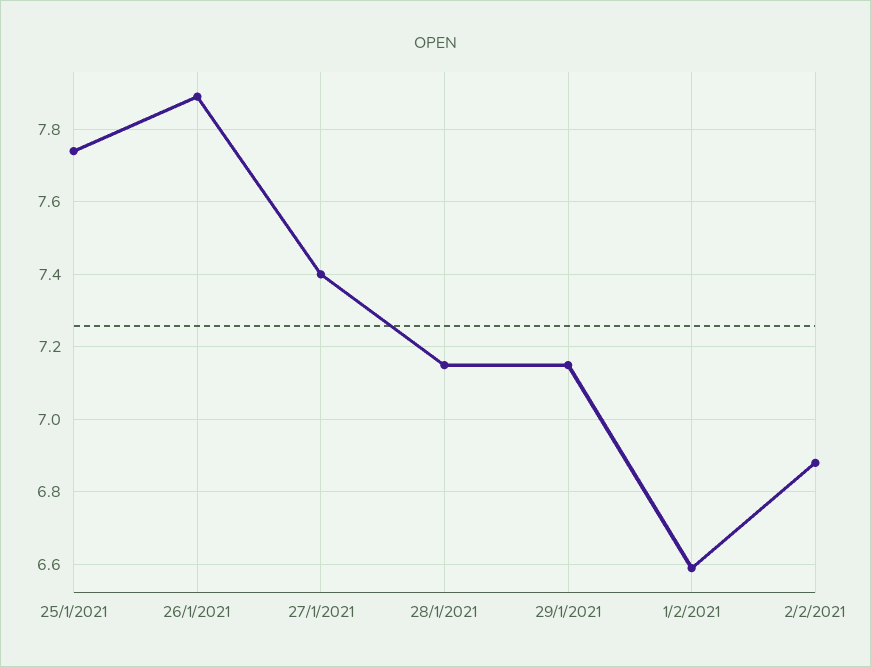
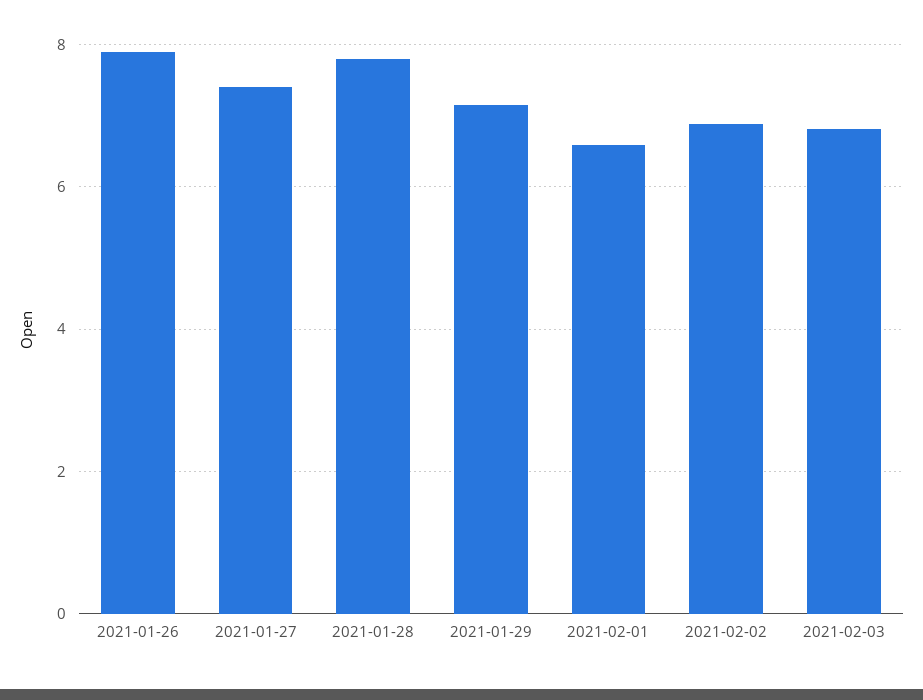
25/1/2021: 7.75 -> none
28/1/2021: 7.15 -> 7.8
2021-02-03: none -> 6.8

